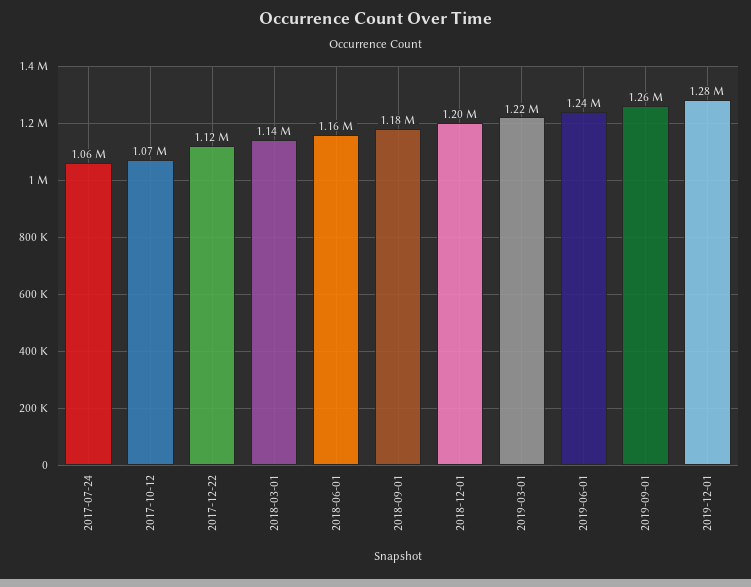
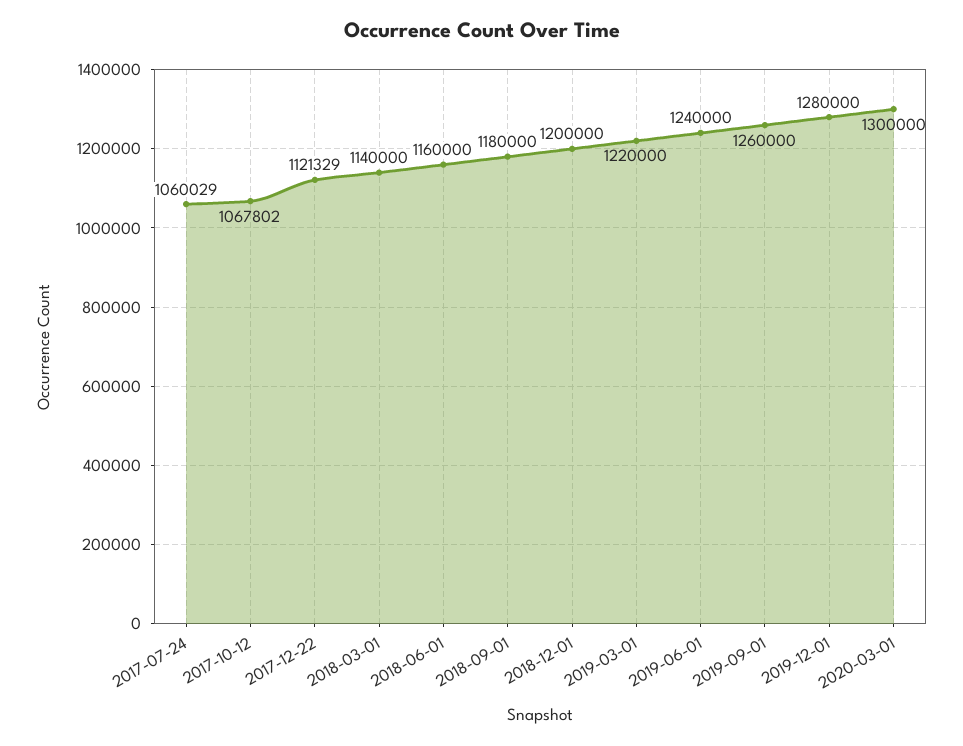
2020-03-01: none -> 1300000

